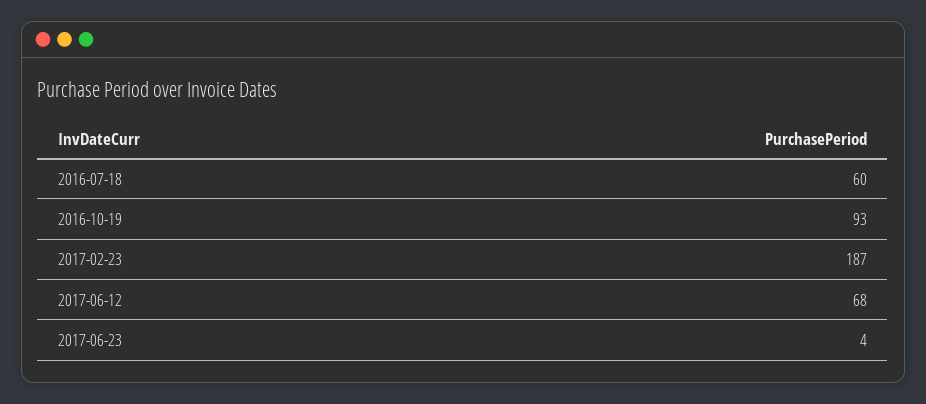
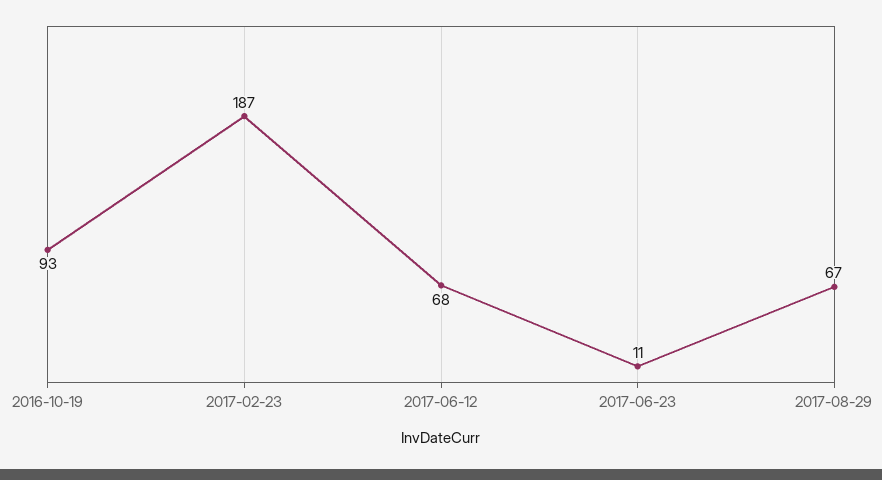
2016-07-18: 60 -> none
2017-06-23: 4 -> 11
2017-08-29: none -> 67

